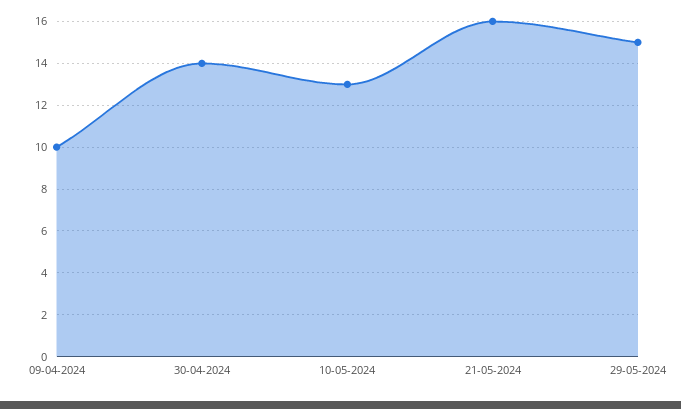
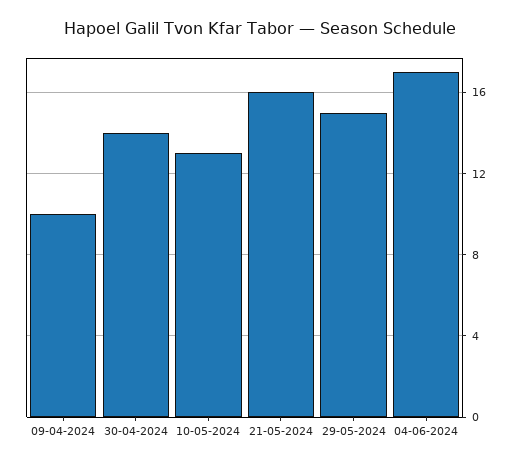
04-06-2024: none -> 17

